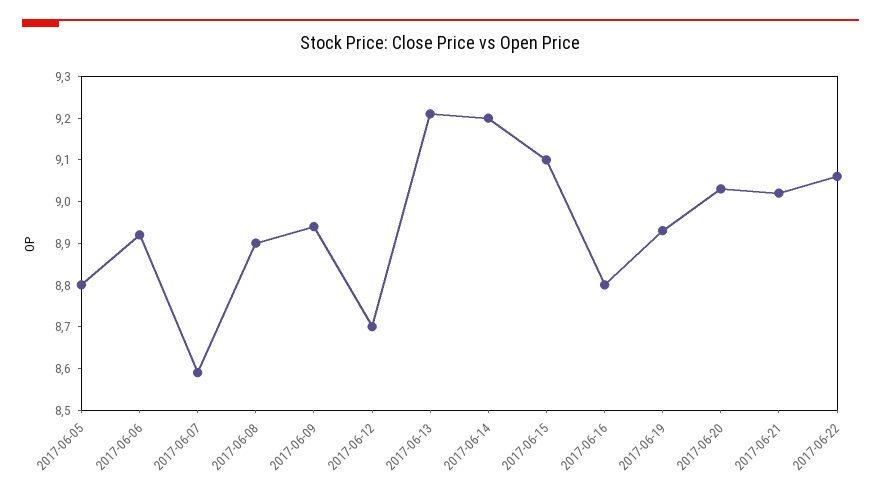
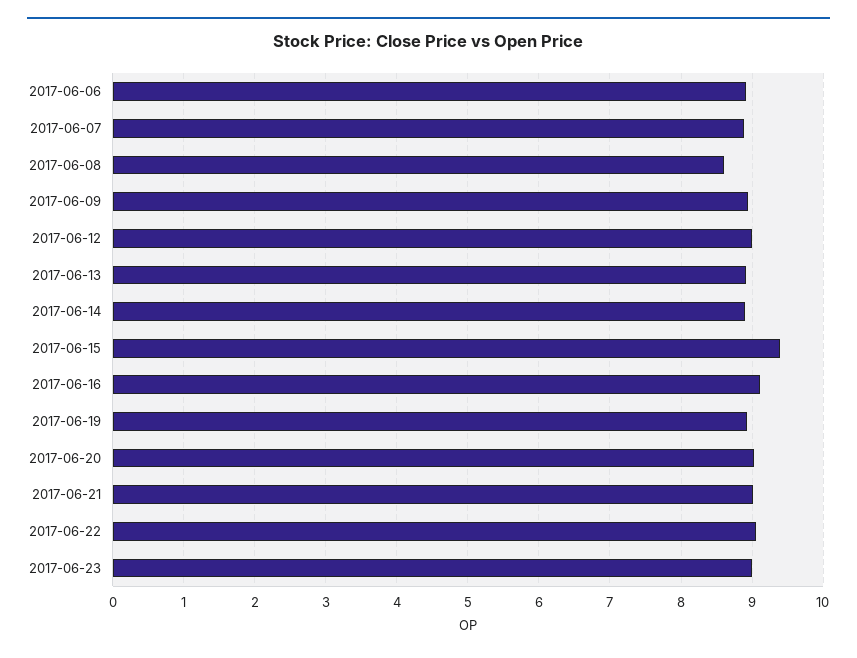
2017-06-05: 8.8 -> none
2017-06-07: 8.6 -> 8.9
2017-06-08: 8.9 -> 8.6
2017-06-12: 8.7 -> 9
2017-06-13: 9.2 -> 8.9
2017-06-14: 9.2 -> 8.9
2017-06-15: 9.1 -> 9.4
2017-06-16: 8.8 -> 9.1
2017-06-23: none -> 9

